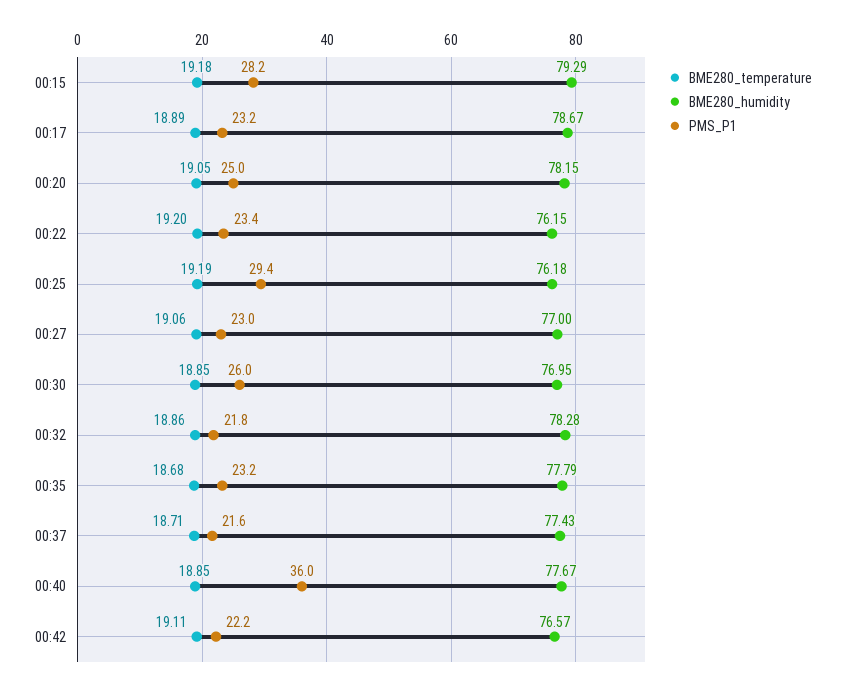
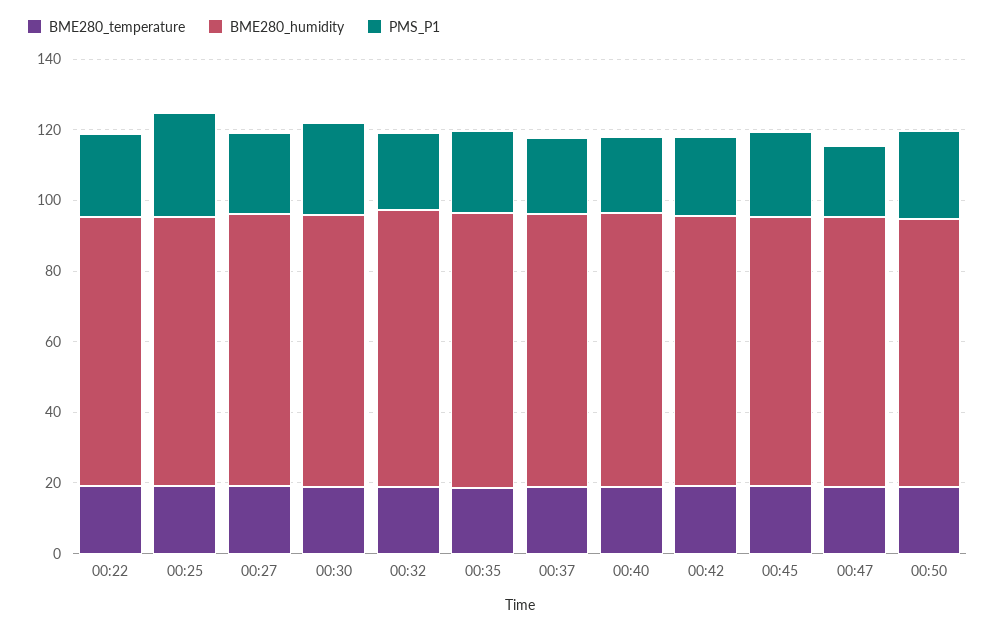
BME280_temperature, 00:15: 19.18 -> none
BME280_humidity, 00:15: 79.29 -> none
PMS_P1, 00:15: 28.2 -> none
BME280_temperature, 00:17: 18.89 -> none
BME280_humidity, 00:17: 78.67 -> none
PMS_P1, 00:17: 23.2 -> none
BME280_temperature, 00:20: 19.05 -> none
BME280_humidity, 00:20: 78.15 -> none
PMS_P1, 00:20: 25 -> none
PMS_P1, 00:40: 36 -> 20
BME280_temperature, 00:45: none -> 20
BME280_humidity, 00:45: none -> 75
PMS_P1, 00:45: none -> 25
BME280_temperature, 00:47: none -> 20
BME280_humidity, 00:47: none -> 75
PMS_P1, 00:47: none -> 20
BME280_temperature, 00:50: none -> 20
BME280_humidity, 00:50: none -> 75
PMS_P1, 00:50: none -> 25

